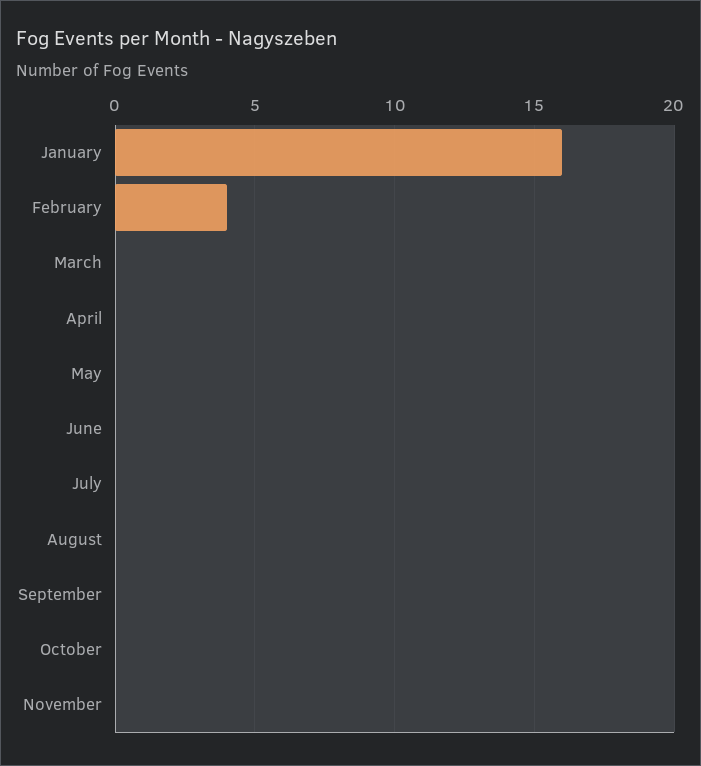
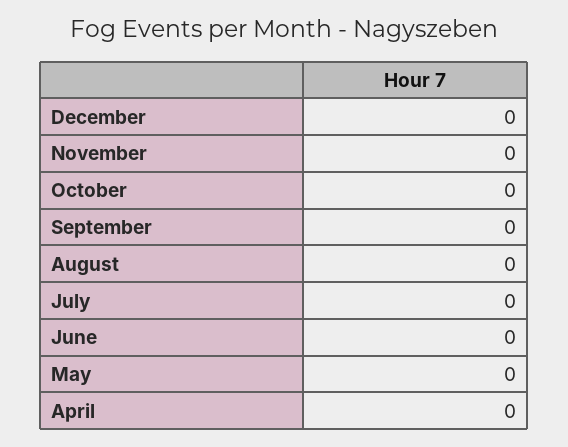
January: 16 -> none
February: 4 -> none
March: 0 -> none
December: none -> 0

